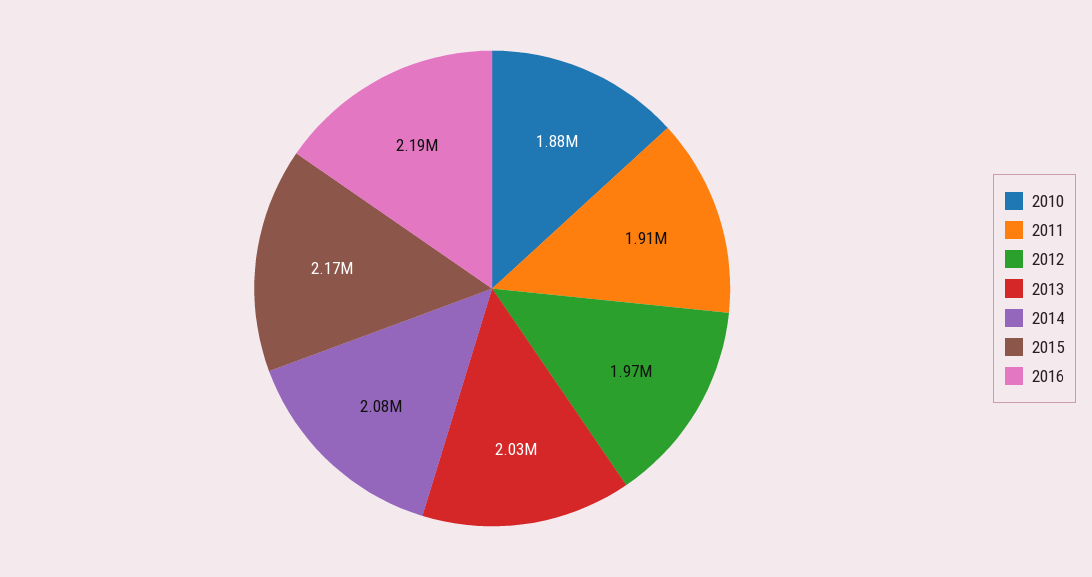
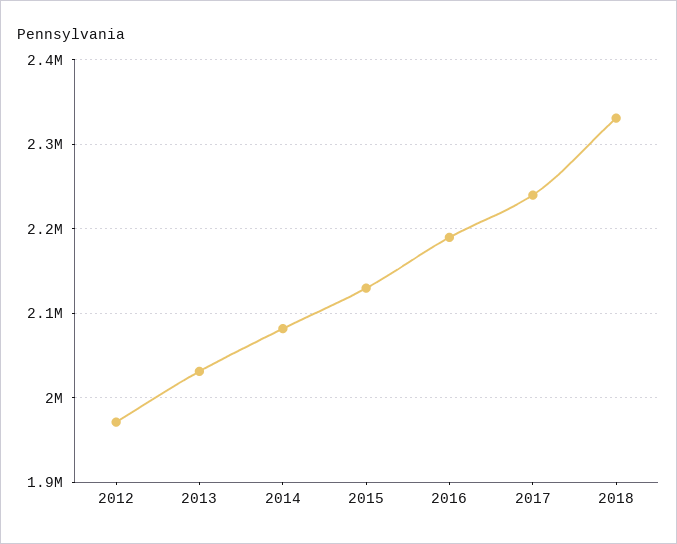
2010: 1880000 -> none
2011: 1910000 -> none
2015: 2170000 -> 2130000
2017: none -> 2240000
2018: none -> 2330000

